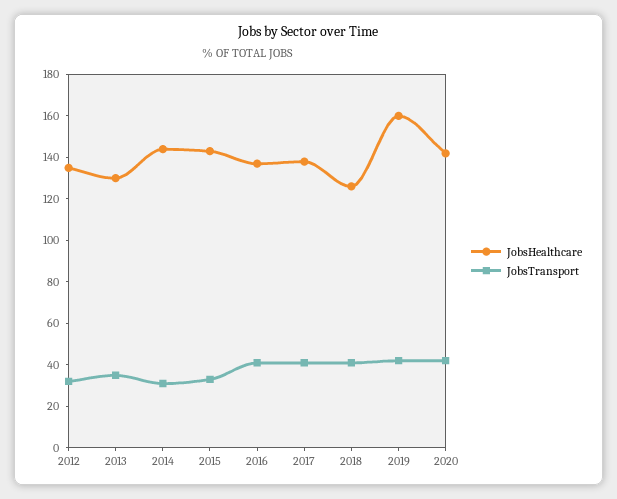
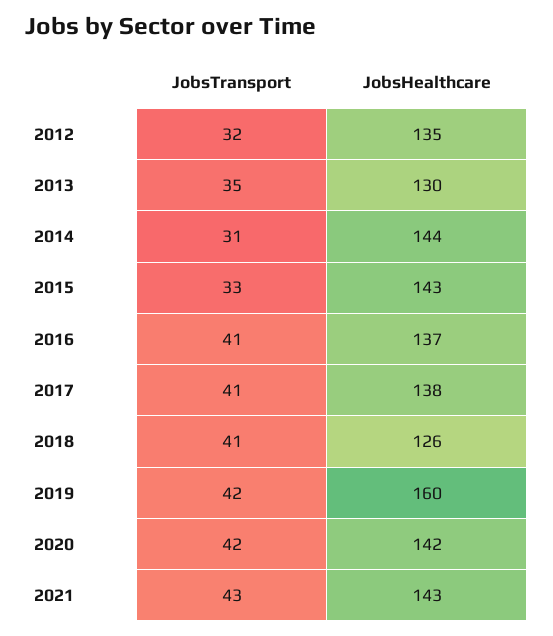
JobsTransport, 2021: none -> 43
JobsHealthcare, 2021: none -> 143

